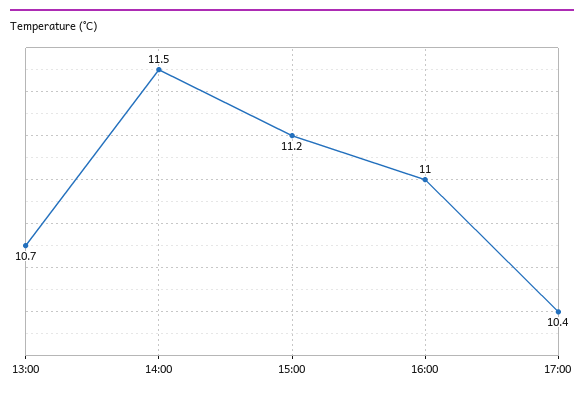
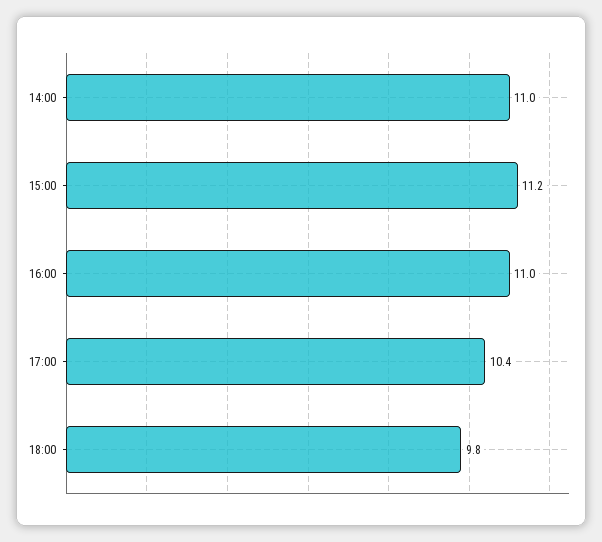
13:00: 10.7 -> none
14:00: 11.5 -> 11
18:00: none -> 9.8

